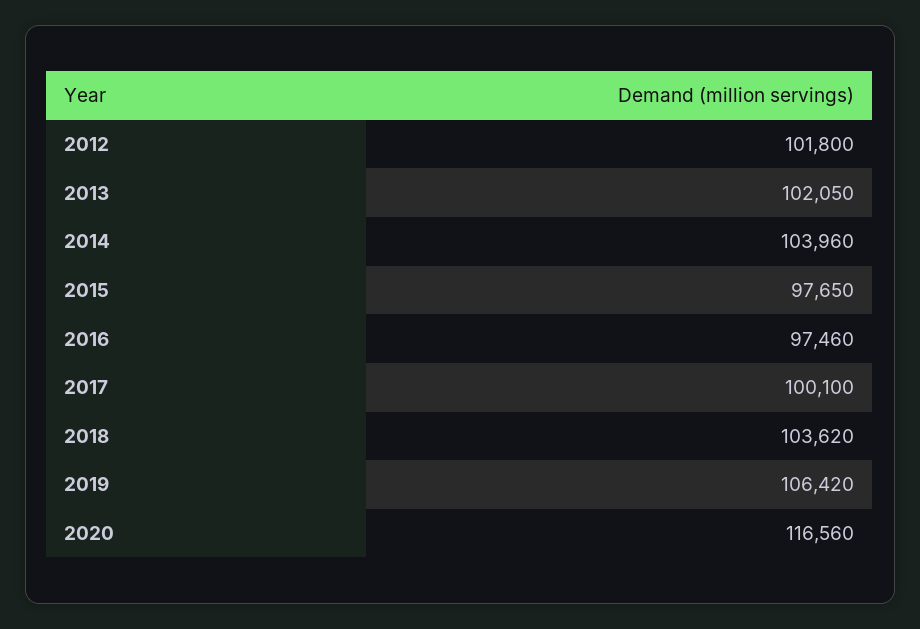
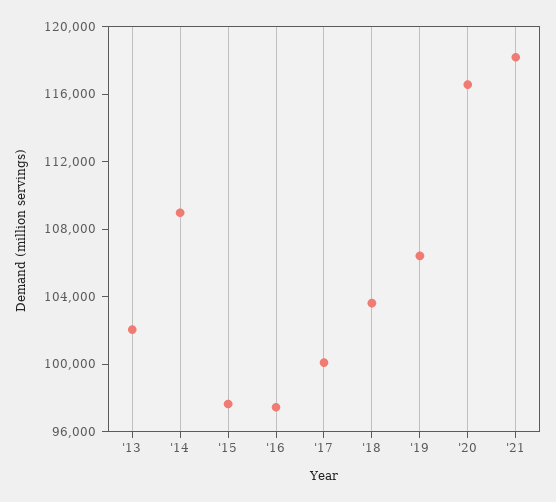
2012: 101800 -> none
2014: 103960 -> 109000
'21: none -> 118000

